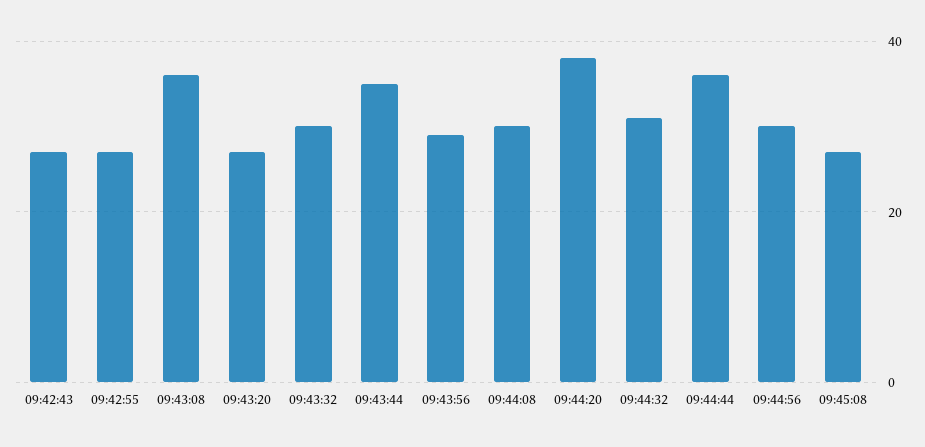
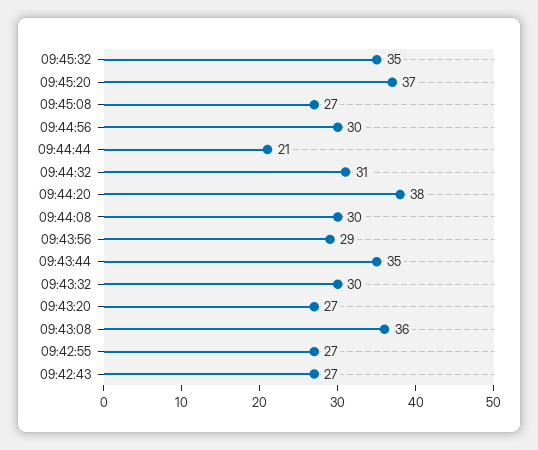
09:44:44: 35 -> 21
09:45:32: none -> 35
09:45:20: none -> 37

